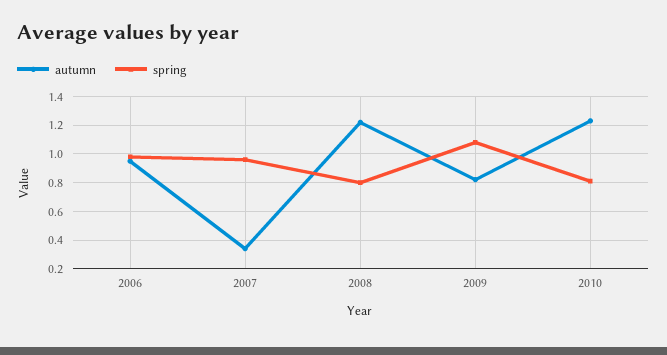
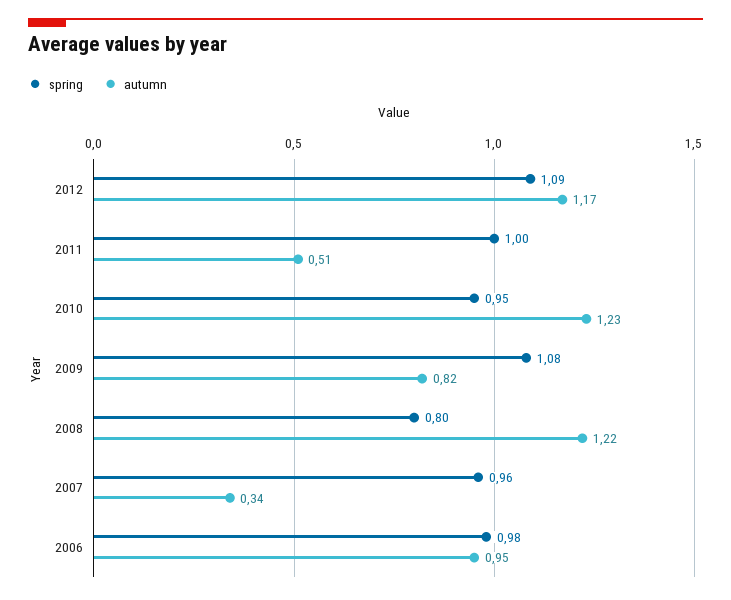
spring, 2010: 0.8 -> 0.95
spring, 2012: none -> 1.09
autumn, 2012: none -> 1.17
spring, 2011: none -> 1
autumn, 2011: none -> 0.51

